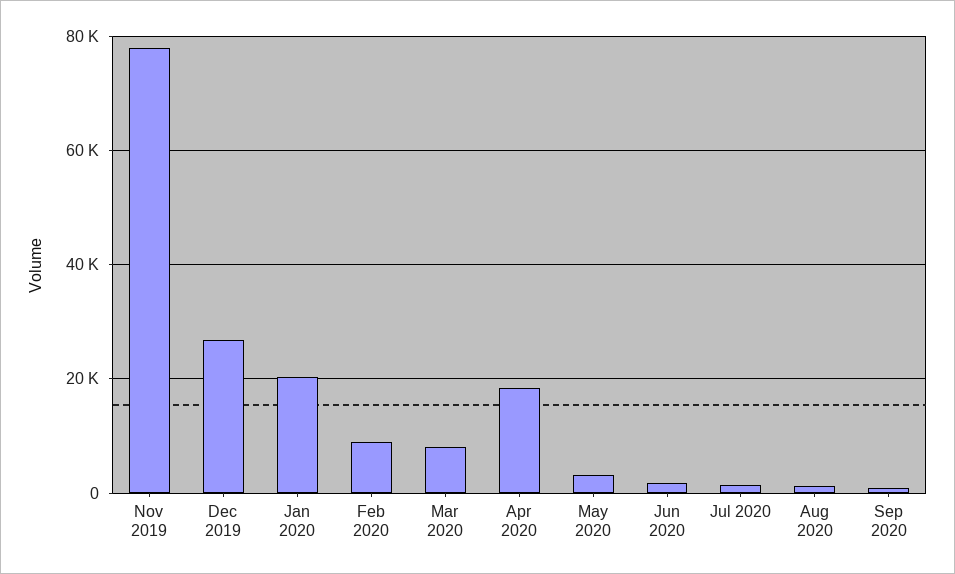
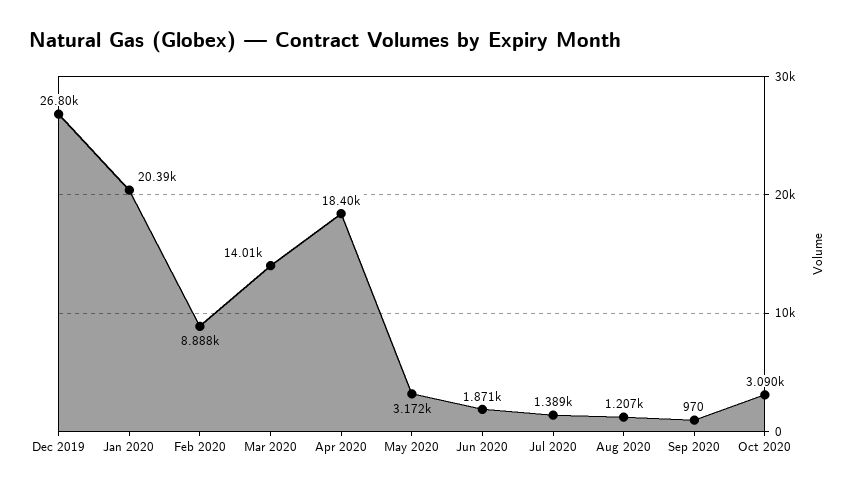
Nov 2019: 78000 -> none
Mar 2020: 8000 -> 14010
Oct 2020: none -> 3090

